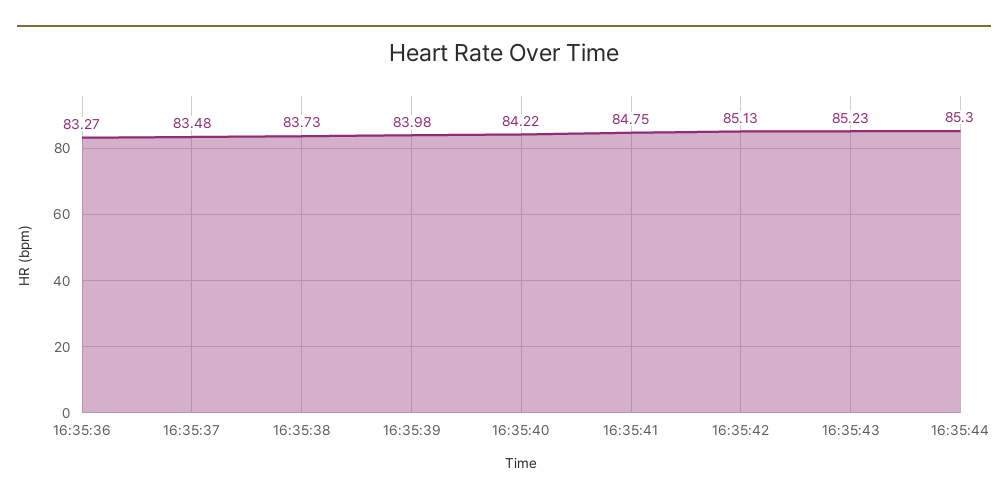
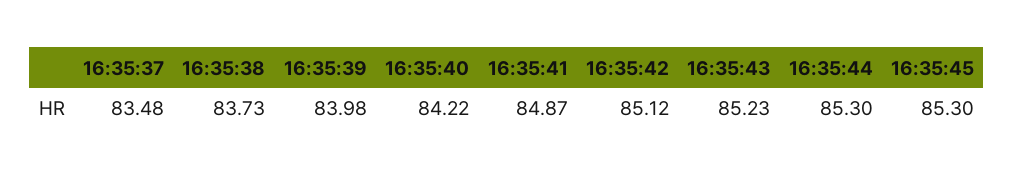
16:35:36: 83.27 -> none
16:35:41: 84.75 -> 84.87
16:35:42: 85.13 -> 85.12
16:35:45: none -> 85.3

